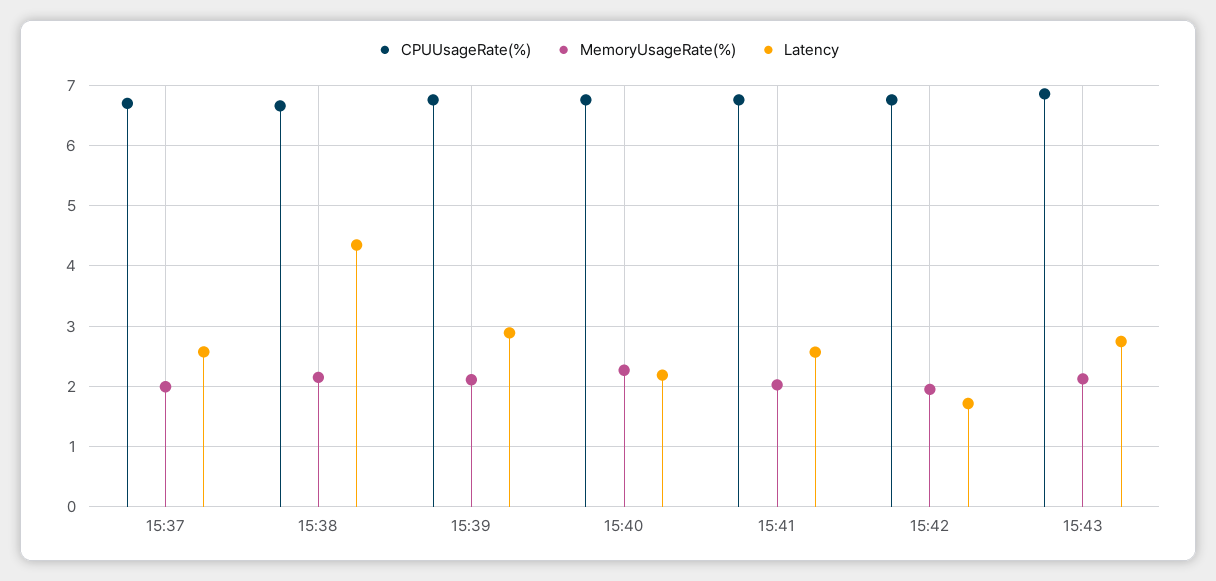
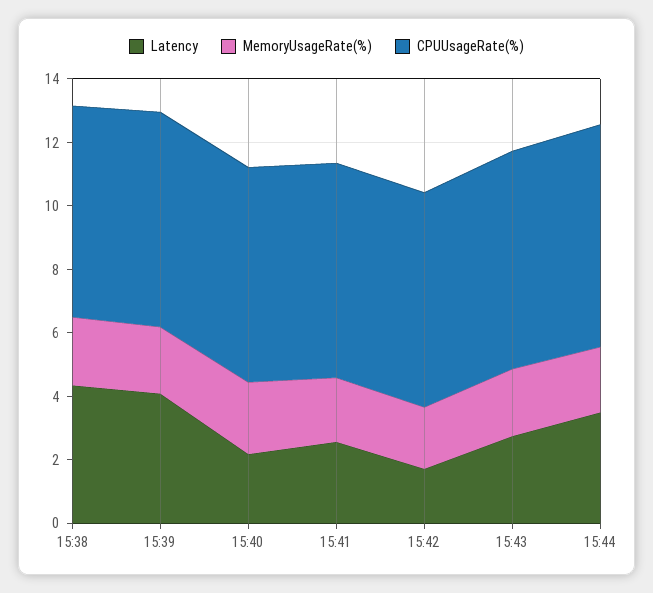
CPUUsageRate(%), 15:37: 6.7 -> none
MemoryUsageRate(%), 15:37: 2 -> none
Latency, 15:37: 2.6 -> none
Latency, 15:39: 2.9 -> 4
Latency, 15:44: none -> 3.5
MemoryUsageRate(%), 15:44: none -> 2
CPUUsageRate(%), 15:44: none -> 7

